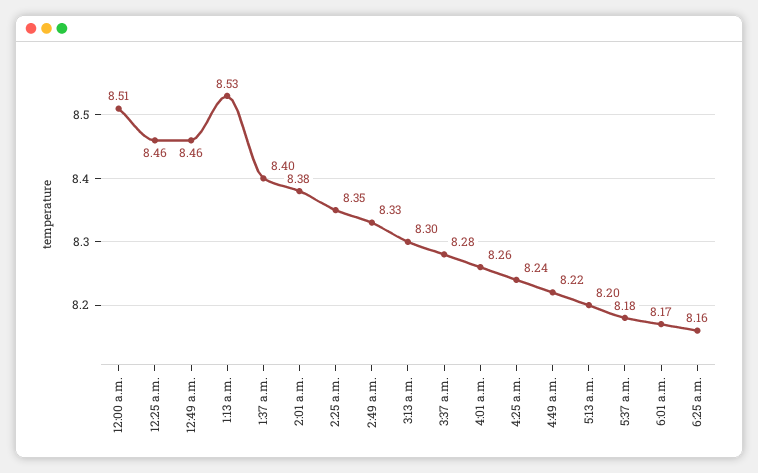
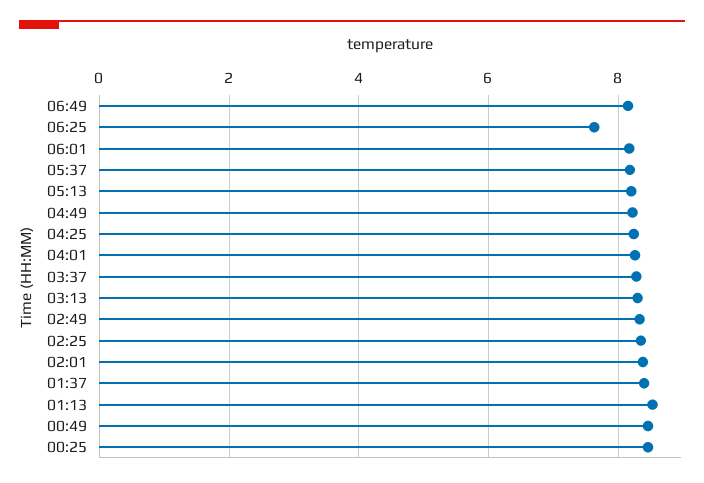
12:00 a.m.: 8.51 -> none
6:25 a.m.: 8.16 -> 7.6
06:49: none -> 8.2

